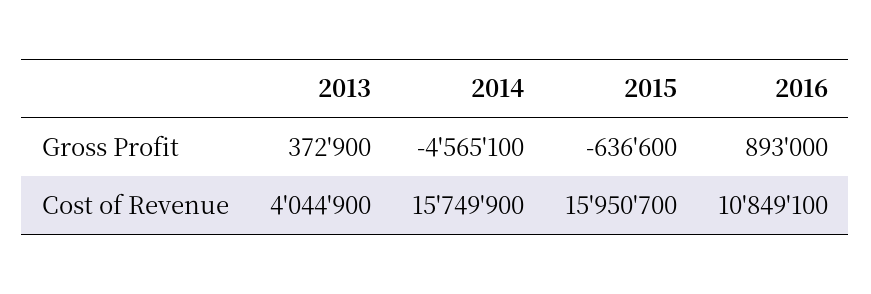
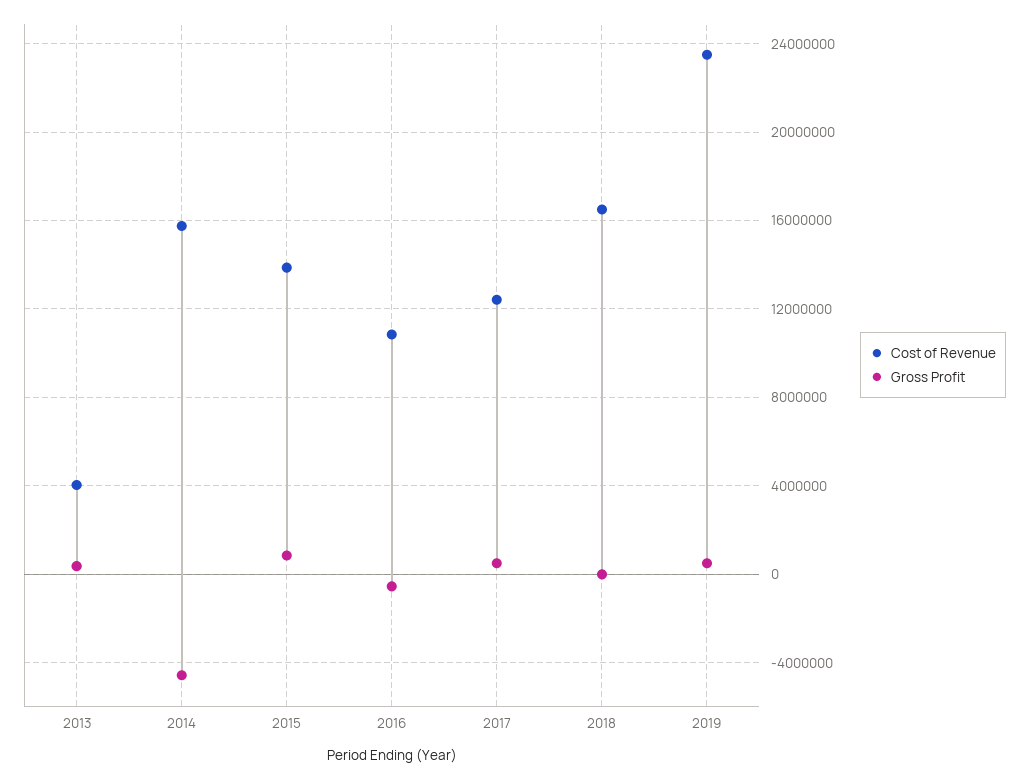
Gross Profit, 2015: -636600 -> 1000000
Gross Profit, 2016: 893000 -> -500000
Cost of Revenue, 2015: 15950700 -> 14000000
Cost of Revenue, 2017: none -> 12500000
Gross Profit, 2017: none -> 500000
Cost of Revenue, 2018: none -> 16500000
Gross Profit, 2018: none -> 0
Cost of Revenue, 2019: none -> 23500000
Gross Profit, 2019: none -> 500000

